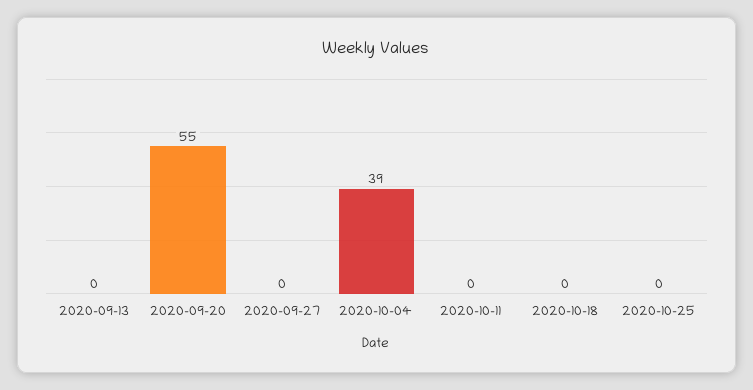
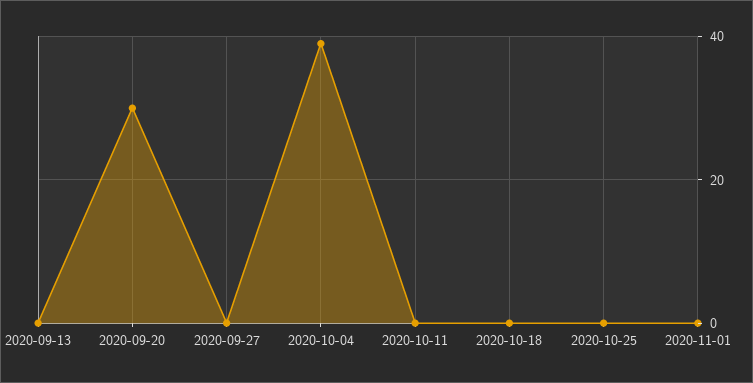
2020-09-20: 55 -> 30
2020-11-01: none -> 0

